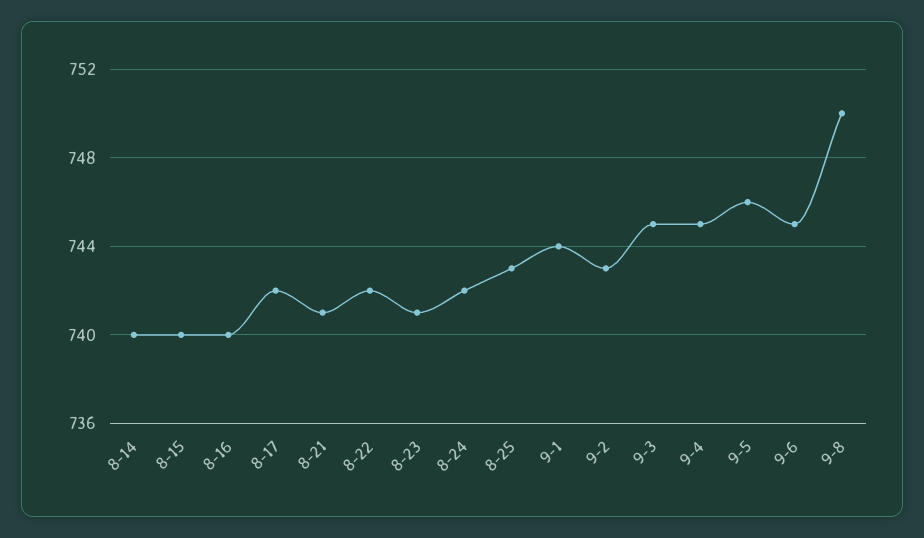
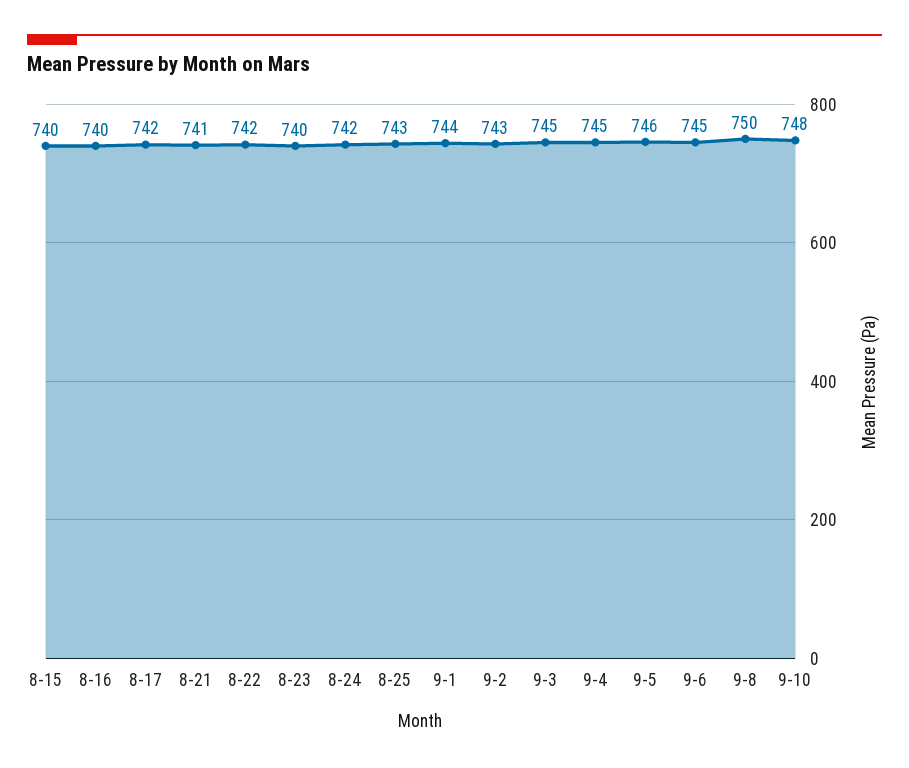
8-14: 740 -> none
8-23: 741 -> 740
9-10: none -> 748

